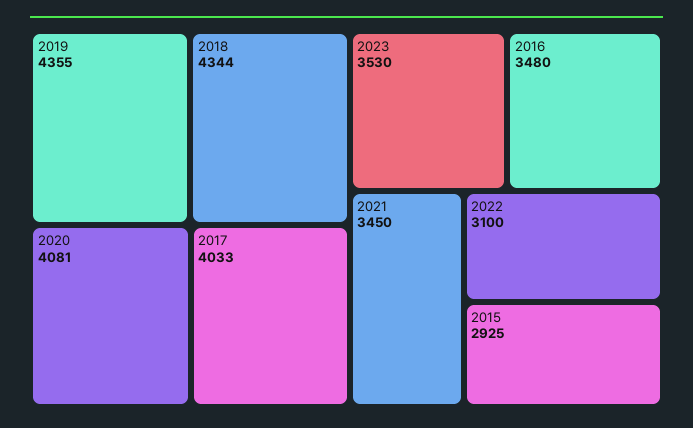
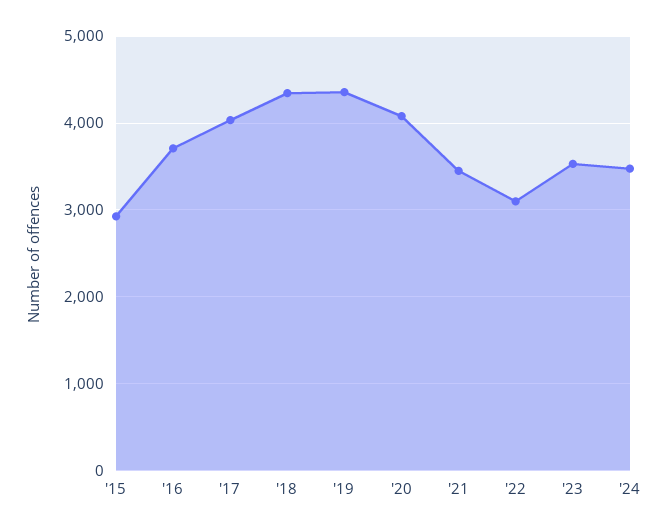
2016: 3480 -> 3700
'24: none -> 3500

